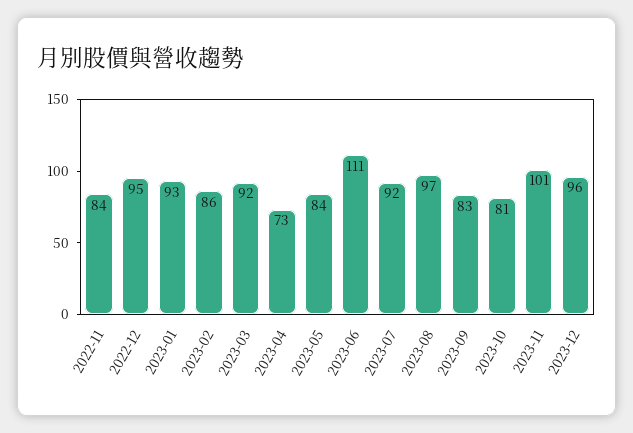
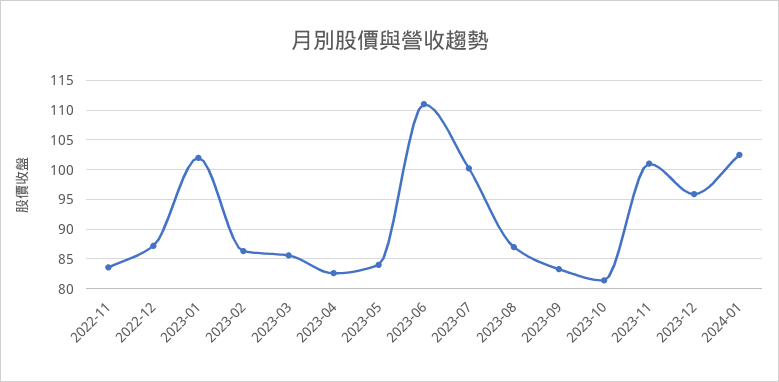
2022-12: 95 -> 87.5
2023-01: 93 -> 102.5
2023-03: 92 -> 85
2023-04: 73 -> 82.5
2023-07: 92 -> 100
2023-08: 97 -> 87.5
2024-01: none -> 102.5

